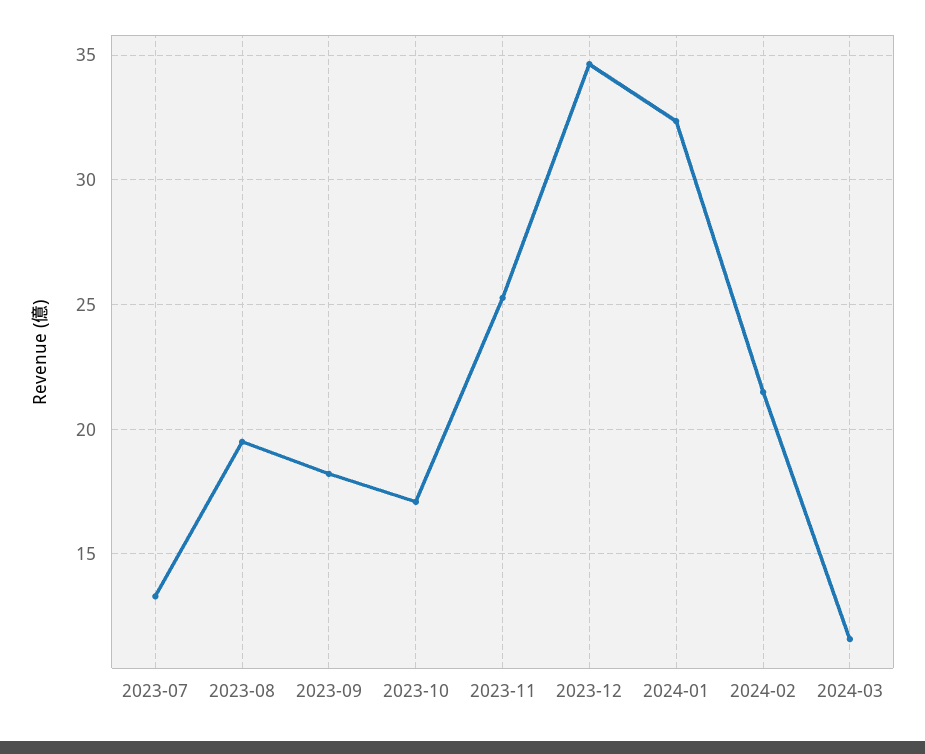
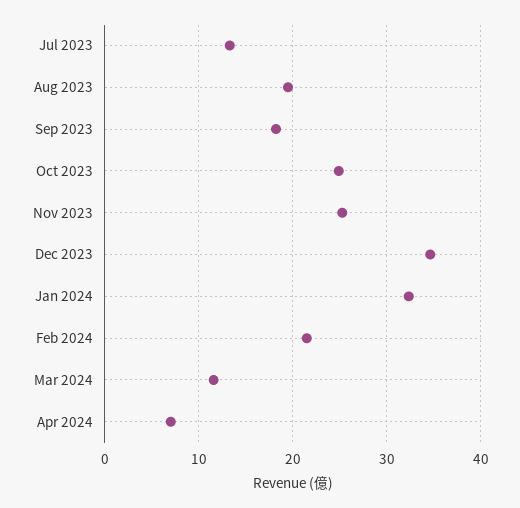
2023-10: 17 -> 25
Apr 2024: none -> 7

